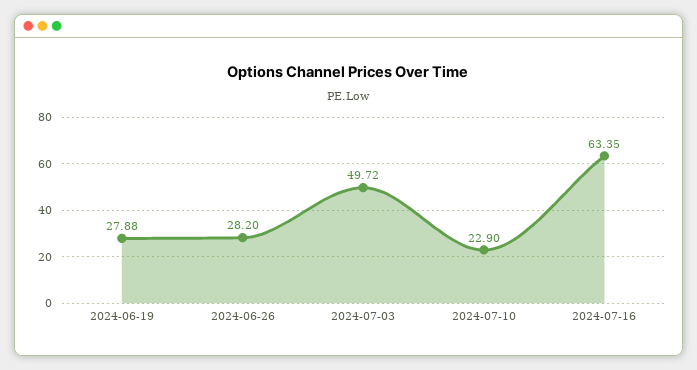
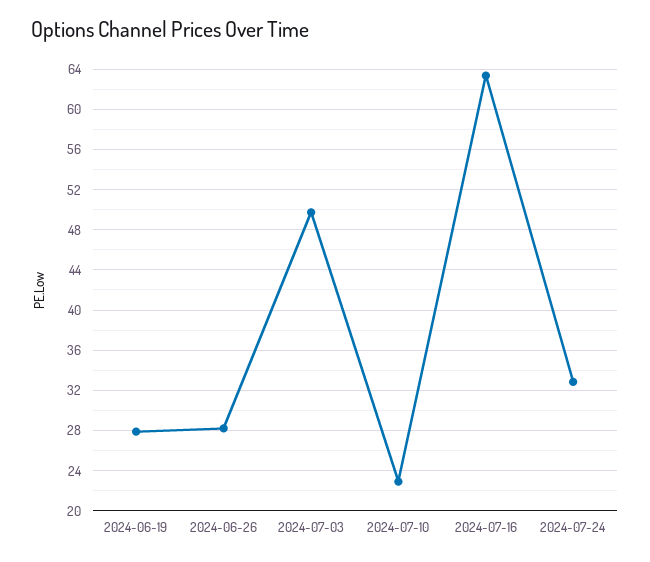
2024-07-24: none -> 33

